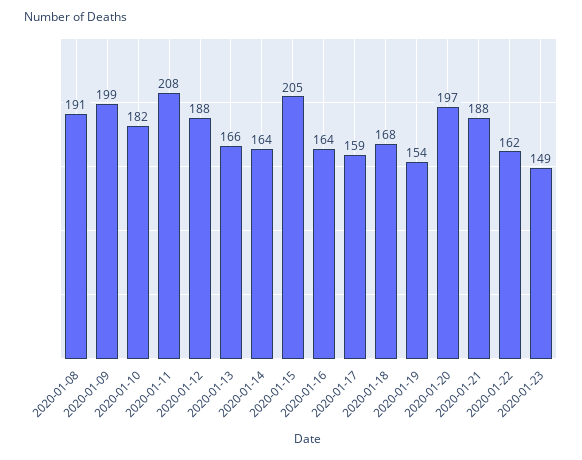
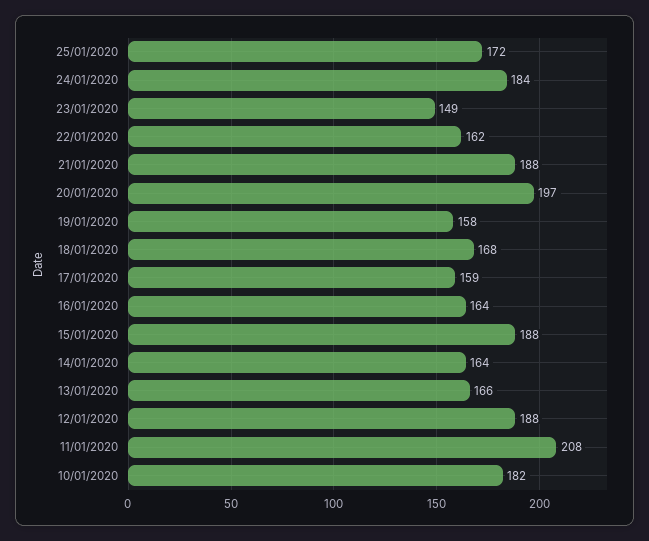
2020-01-08: 191 -> none
2020-01-09: 199 -> none
2020-01-15: 205 -> 188
2020-01-19: 154 -> 158
25/01/2020: none -> 172
24/01/2020: none -> 184

